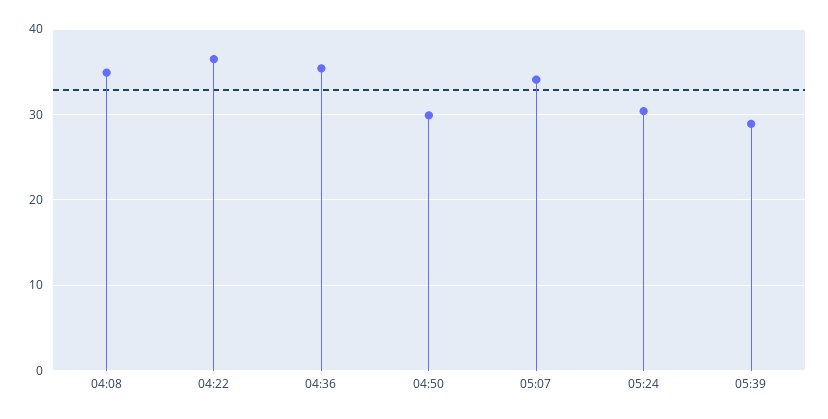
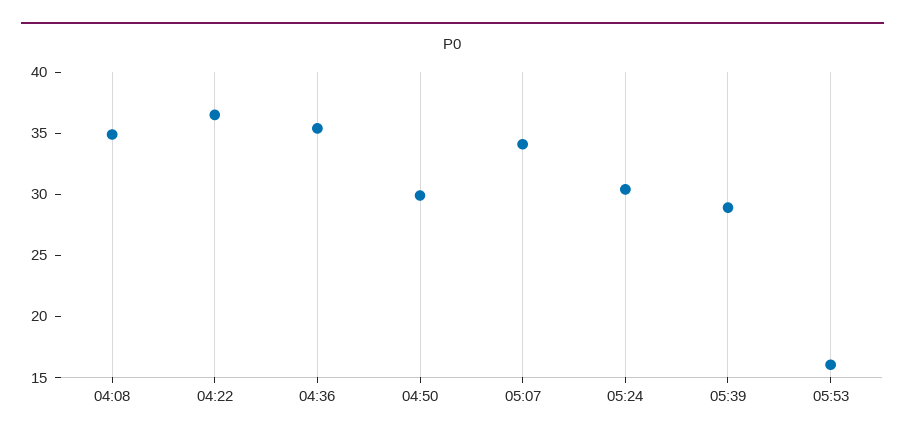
05:53: none -> 16

